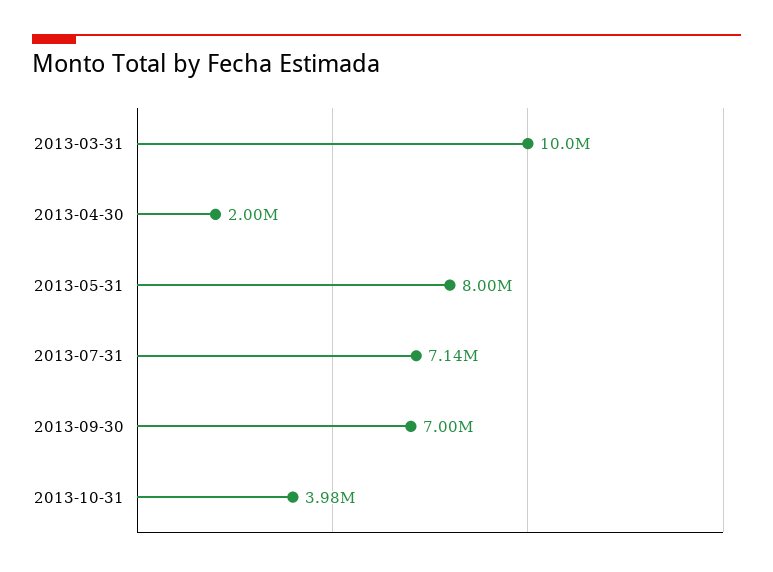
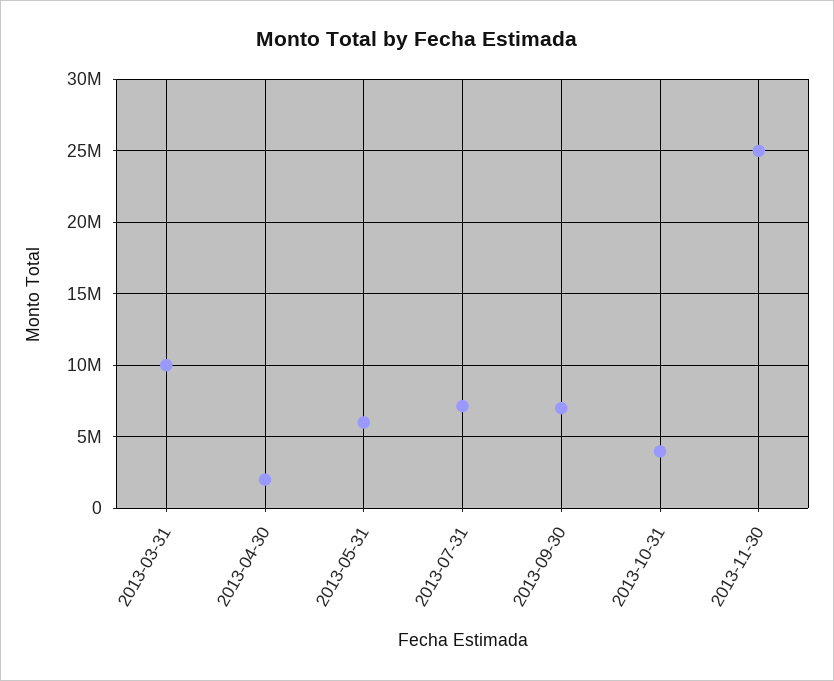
2013-05-31: 8000000 -> 6000000
2013-11-30: none -> 25000000

